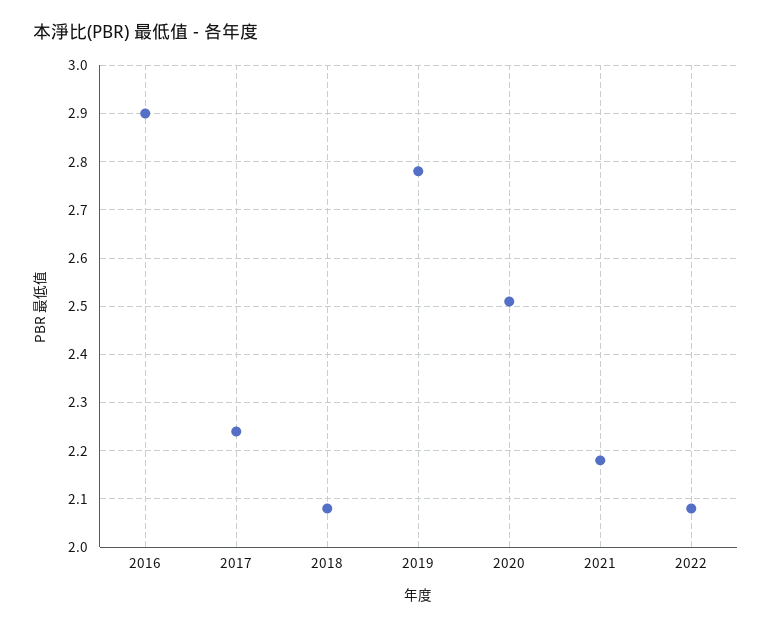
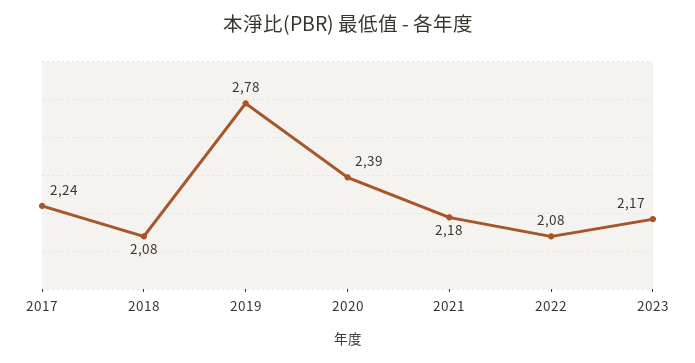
2016: 2.9 -> none
2020: 2.5 -> 2.39
2023: none -> 2.17

